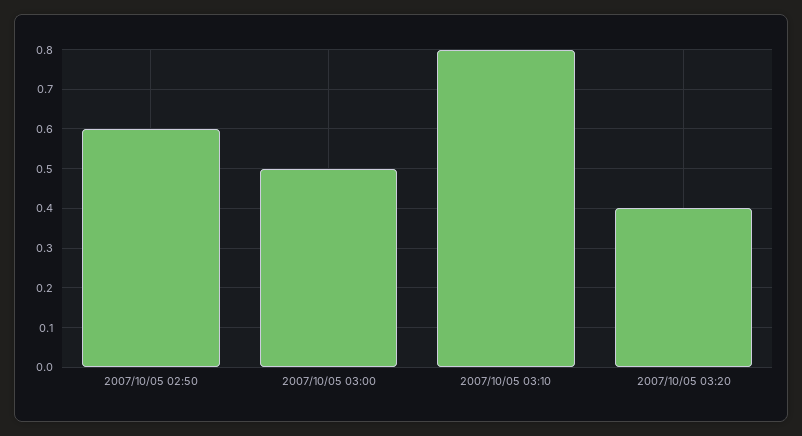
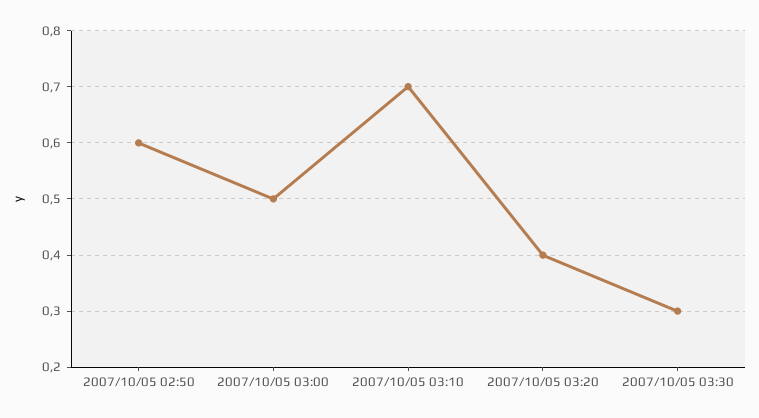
2007/10/05 03:10: 0.8 -> 0.7
2007/10/05 03:30: none -> 0.3

